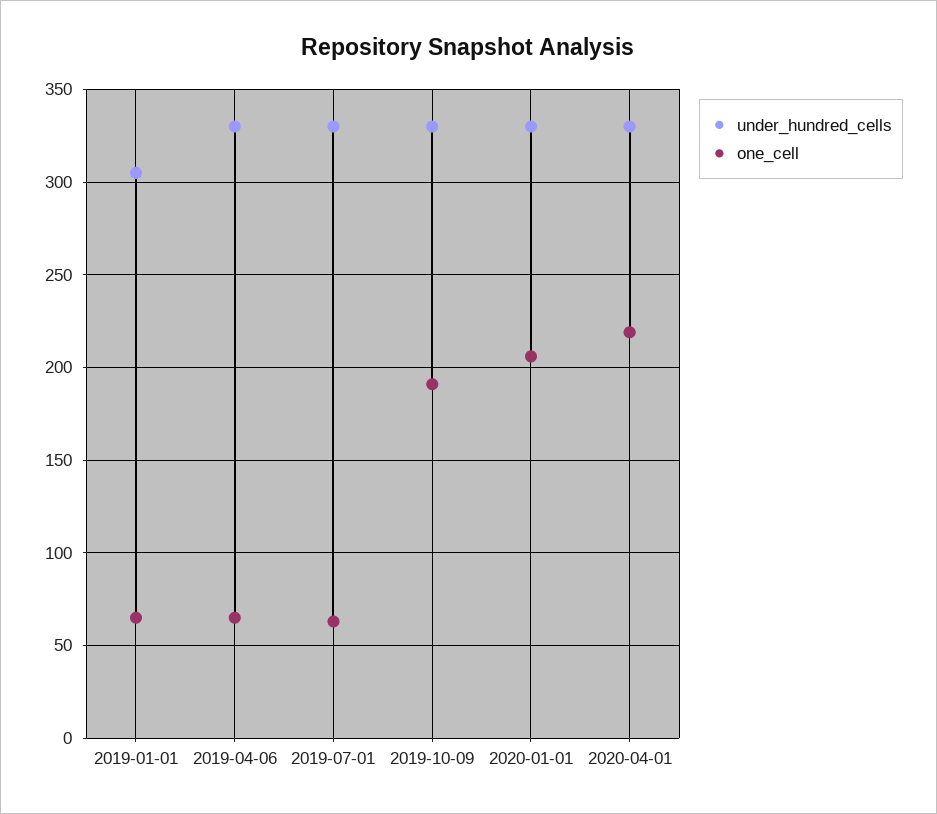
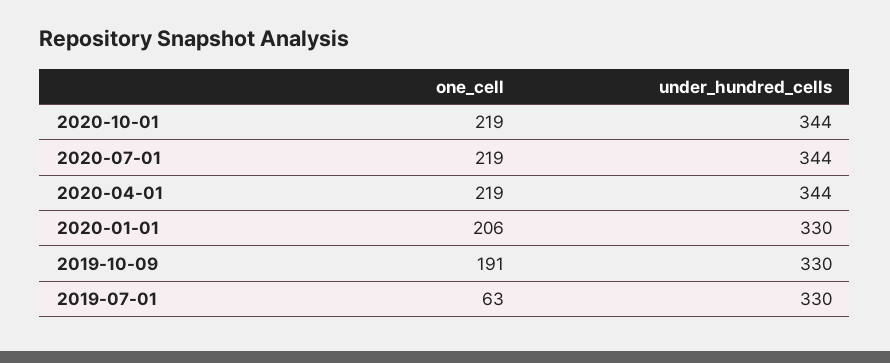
under_hundred_cells, 2019-01-01: 305 -> none
one_cell, 2019-01-01: 65 -> none
under_hundred_cells, 2019-04-06: 330 -> none
one_cell, 2019-04-06: 65 -> none
under_hundred_cells, 2020-04-01: 330 -> 344
one_cell, 2020-10-01: none -> 219
under_hundred_cells, 2020-10-01: none -> 344
one_cell, 2020-07-01: none -> 219
under_hundred_cells, 2020-07-01: none -> 344

